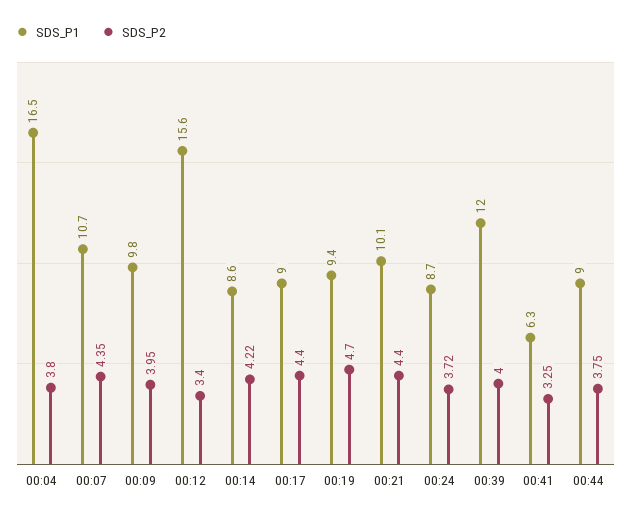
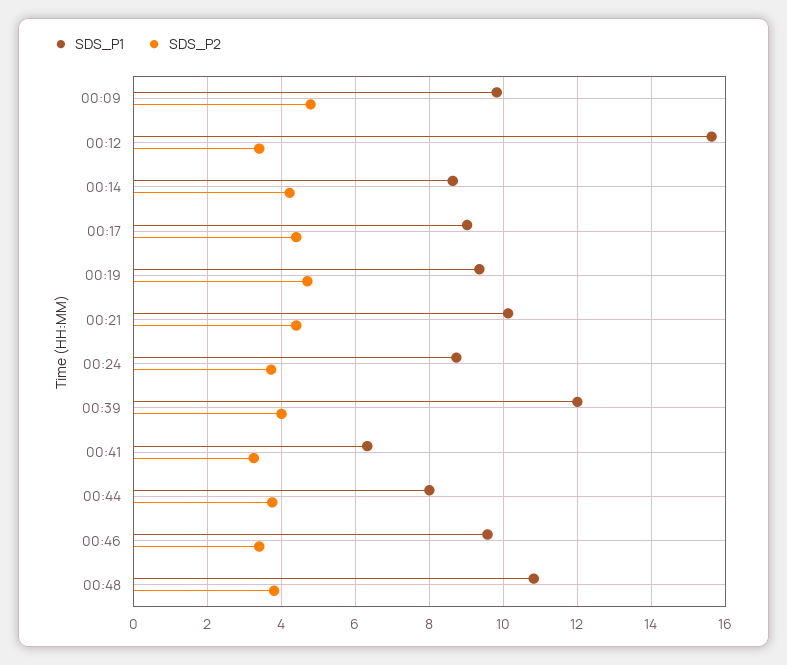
SDS_P1, 00:04: 16.5 -> none
SDS_P2, 00:04: 3.8 -> none
SDS_P1, 00:07: 10.7 -> none
SDS_P2, 00:07: 4.35 -> none
SDS_P2, 00:09: 3.95 -> 4.8
SDS_P1, 00:44: 9 -> 8
SDS_P1, 00:46: none -> 9.6
SDS_P2, 00:46: none -> 3.4
SDS_P1, 00:48: none -> 10.8
SDS_P2, 00:48: none -> 3.8

